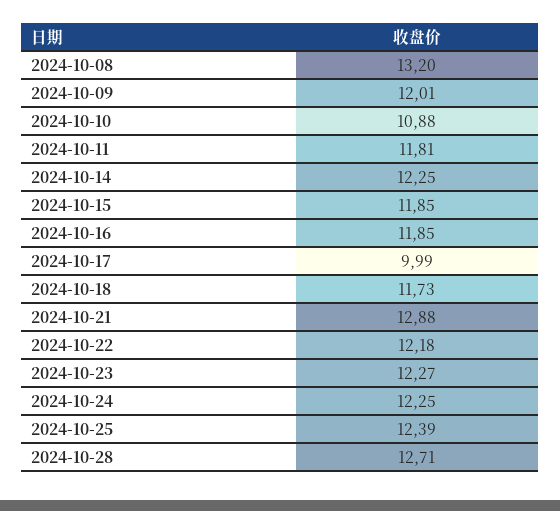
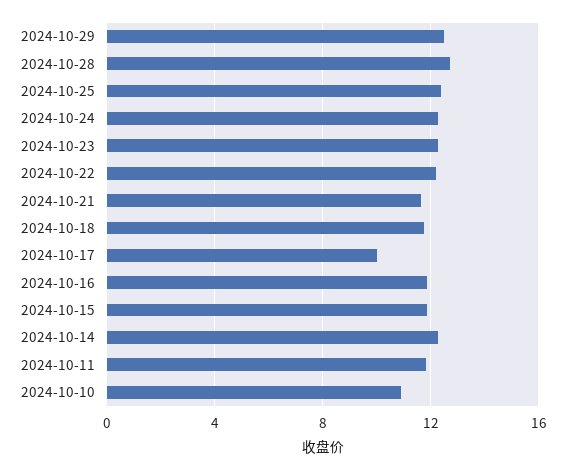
2024-10-08: 13.2 -> none
2024-10-09: 12.01 -> none
2024-10-21: 12.88 -> 11.5
2024-10-29: none -> 12.5

